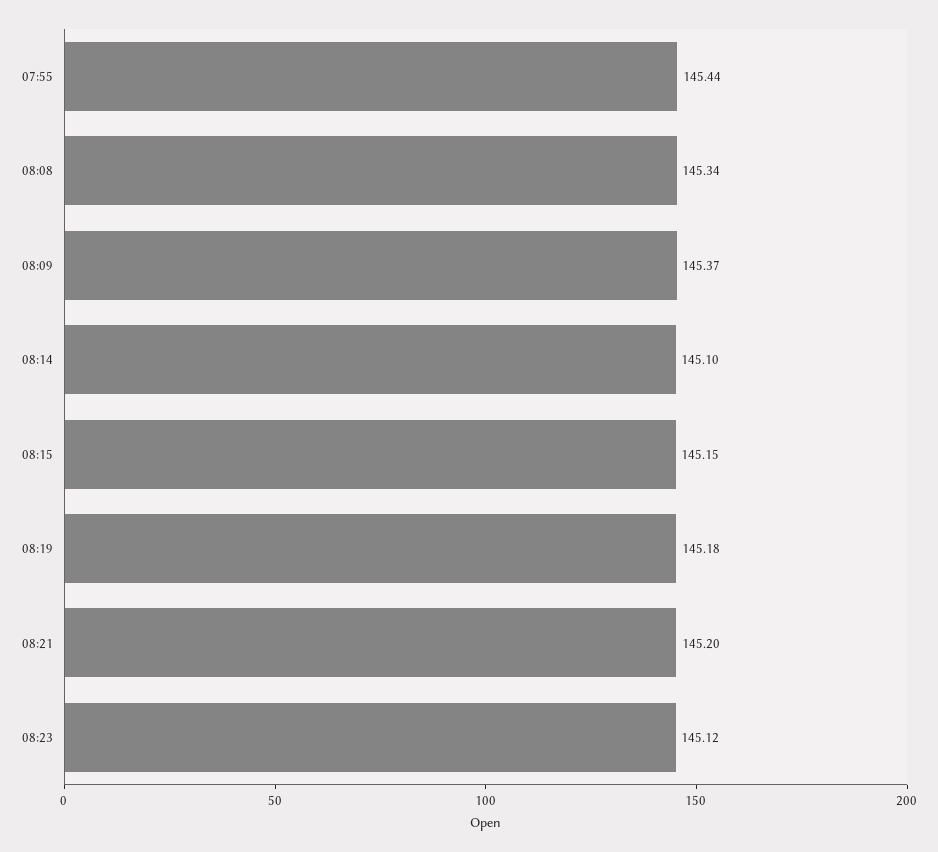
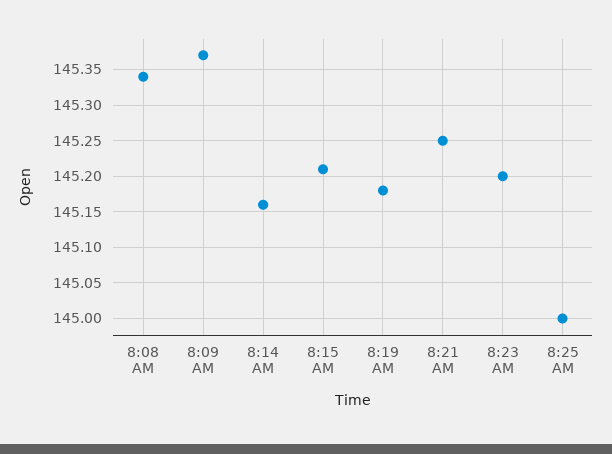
07:55: 145.44 -> none
08:14: 145.1 -> 145.16
08:15: 145.15 -> 145.21
08:21: 145.2 -> 145.25
08:23: 145.12 -> 145.2
8:25 AM: none -> 145

